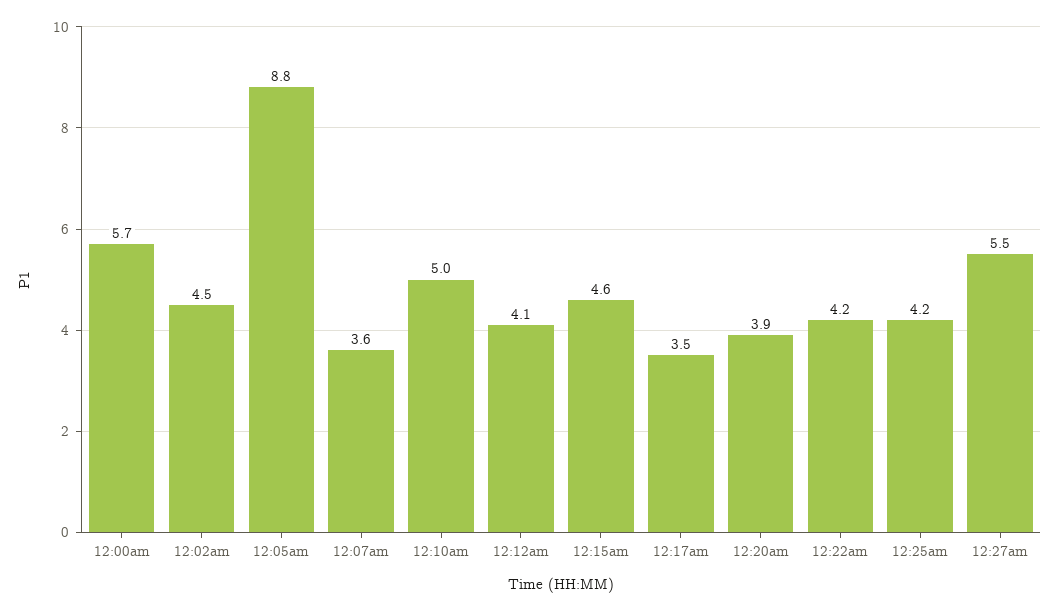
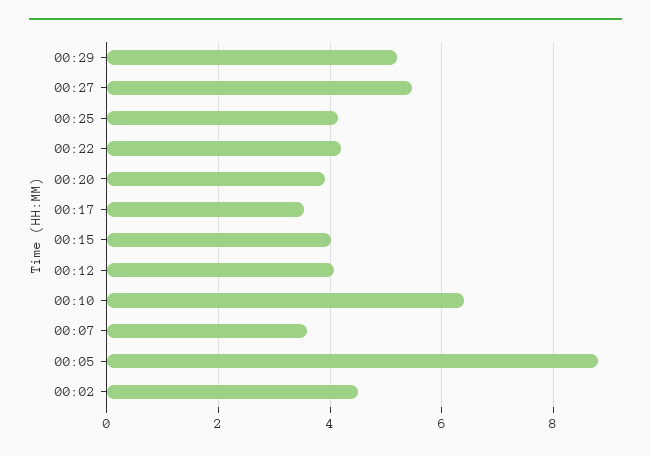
12:00am: 5.7 -> none
12:10am: 5 -> 6.4
12:15am: 4.6 -> 4
00:29: none -> 5.2

